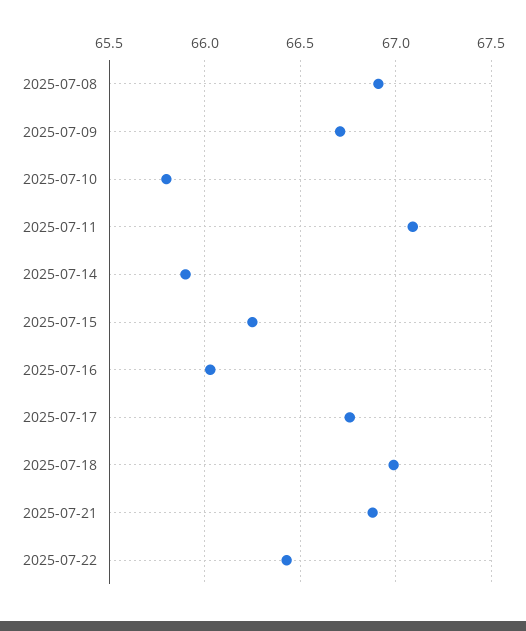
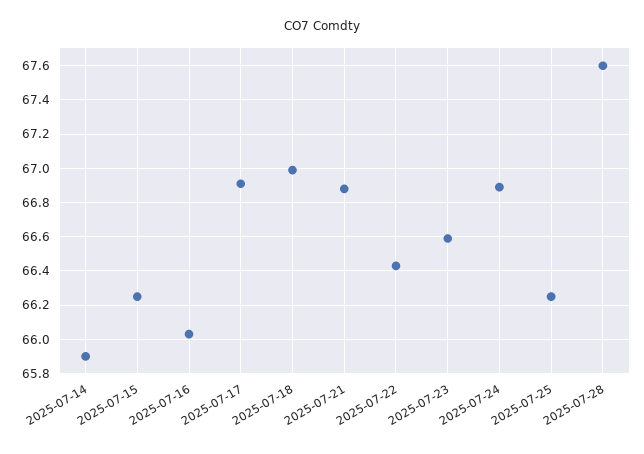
2025-07-08: 66.9 -> none
2025-07-09: 66.7 -> none
2025-07-10: 65.8 -> none
2025-07-11: 67.1 -> none
2025-07-17: 66.75 -> 66.9
2025-07-23: none -> 66.6
2025-07-24: none -> 66.9
2025-07-25: none -> 66.25
2025-07-28: none -> 67.6

